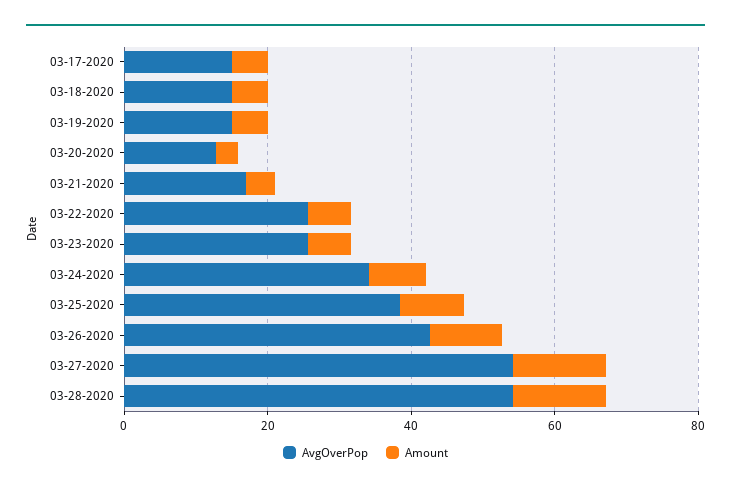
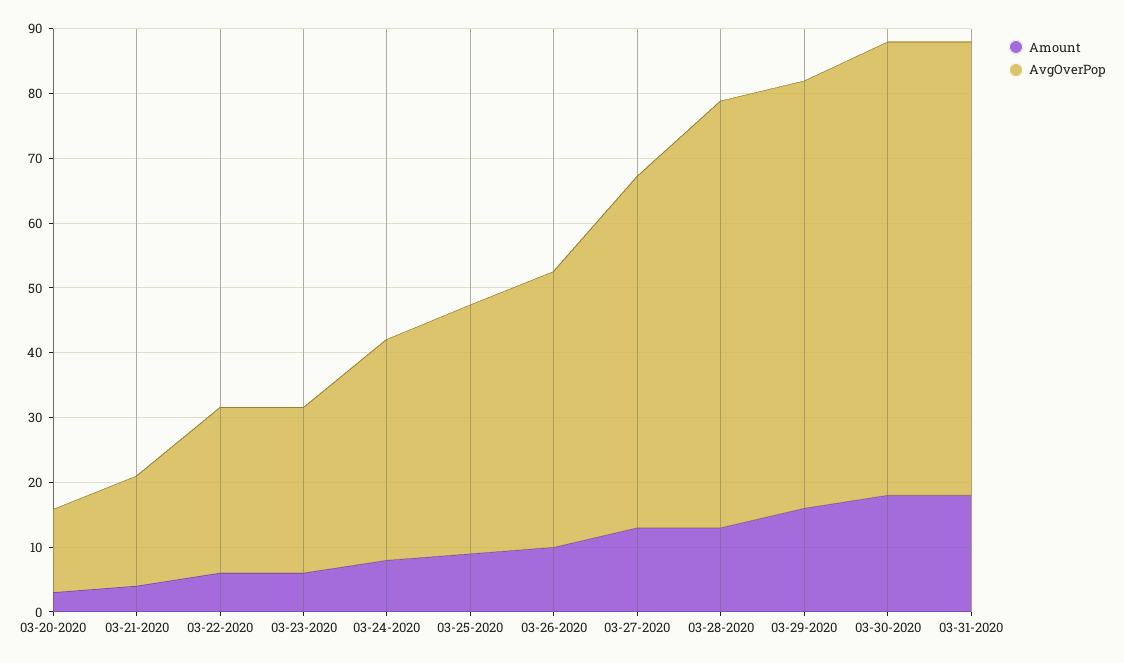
AvgOverPop, 03-17-2020: 15 -> none
Amount, 03-17-2020: 5 -> none
AvgOverPop, 03-18-2020: 15 -> none
Amount, 03-18-2020: 5 -> none
AvgOverPop, 03-19-2020: 15 -> none
Amount, 03-19-2020: 5 -> none
AvgOverPop, 03-28-2020: 55 -> 66
Amount, 03-29-2020: none -> 16
AvgOverPop, 03-29-2020: none -> 66
Amount, 03-30-2020: none -> 18
AvgOverPop, 03-30-2020: none -> 70
Amount, 03-31-2020: none -> 18
AvgOverPop, 03-31-2020: none -> 70

